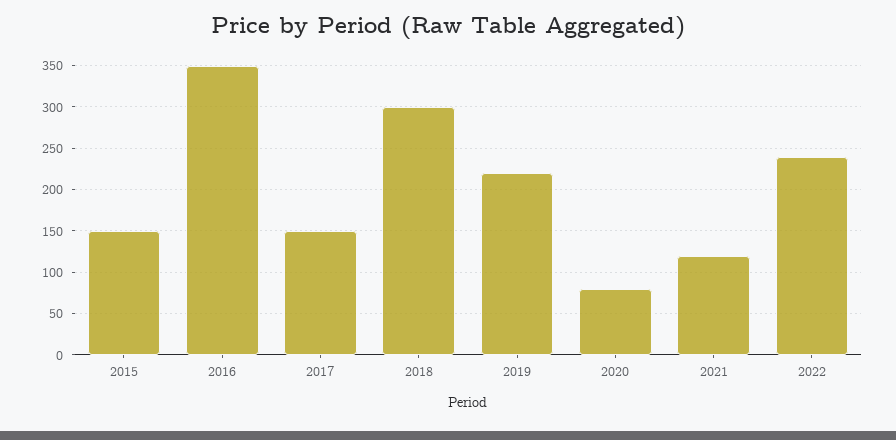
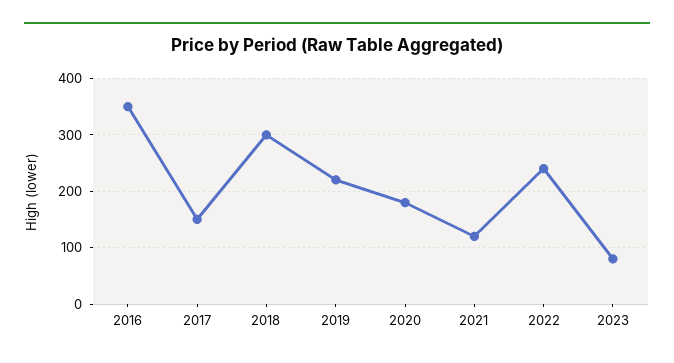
2015: 150 -> none
2020: 80 -> 180
2023: none -> 80

